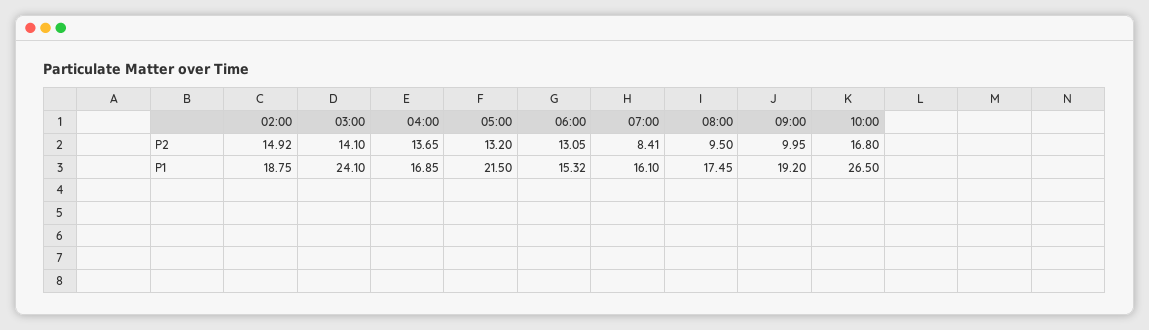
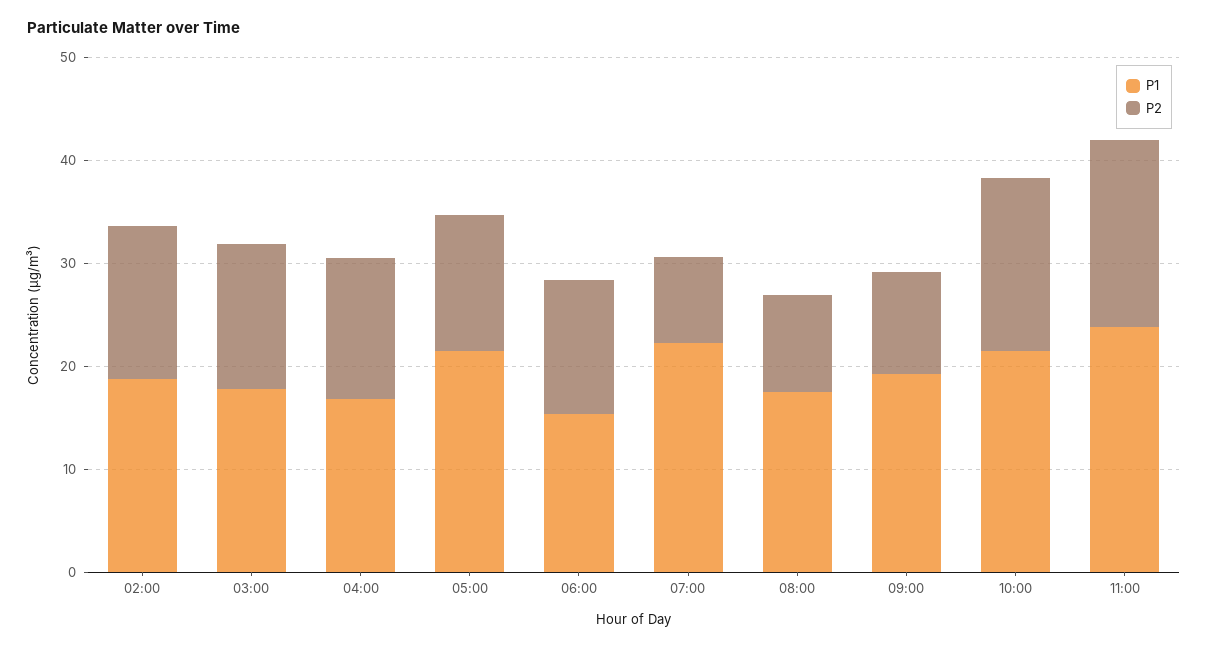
P1, 03:00: 24.1 -> 18
P1, 07:00: 16.1 -> 22
P1, 10:00: 26.5 -> 22
P1, 11:00: none -> 24
P2, 11:00: none -> 18

